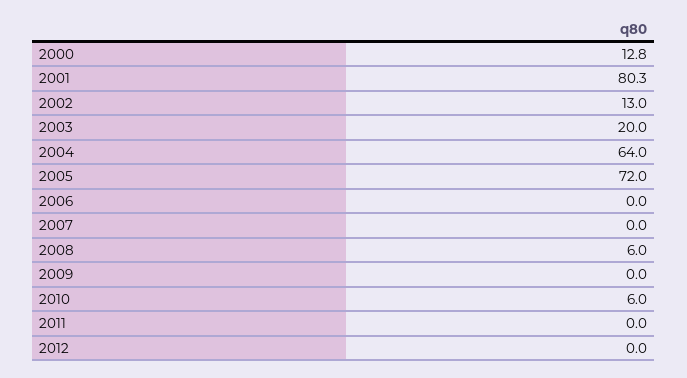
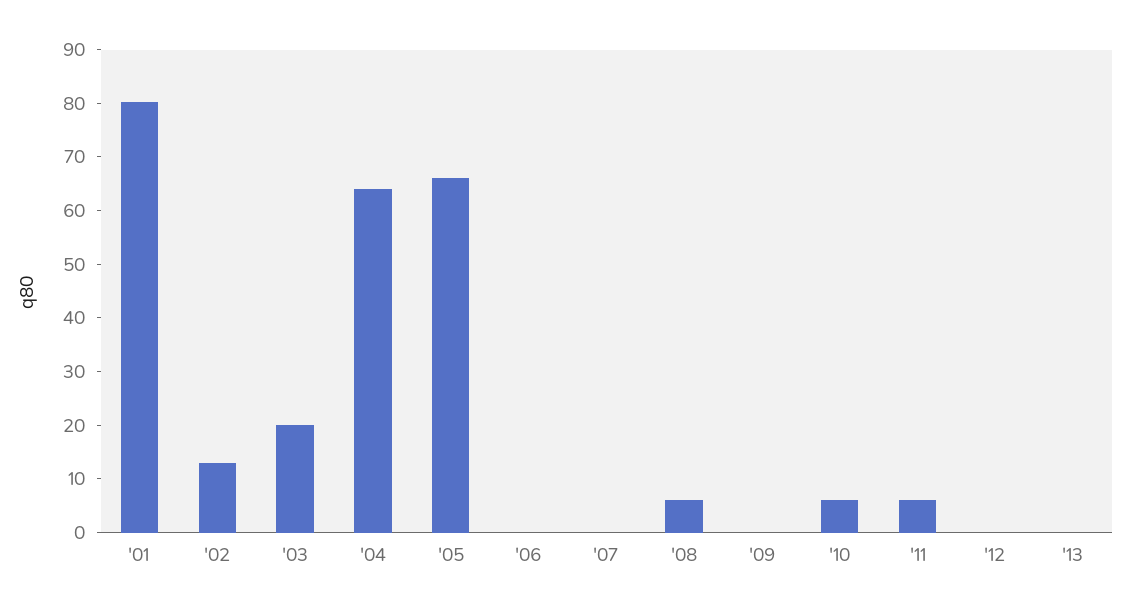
2000: 12.8 -> none
2005: 72 -> 66
2011: 0 -> 6
'13: none -> 0

